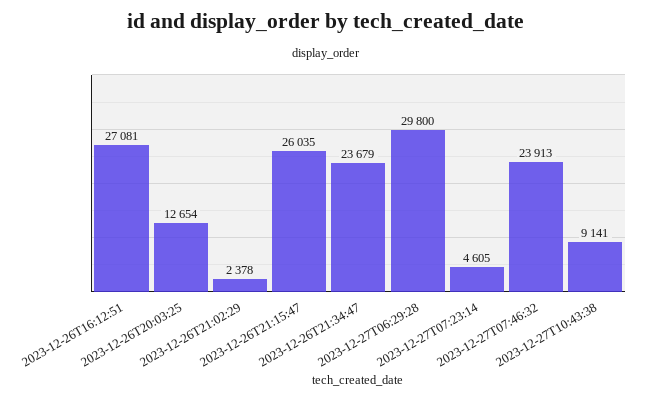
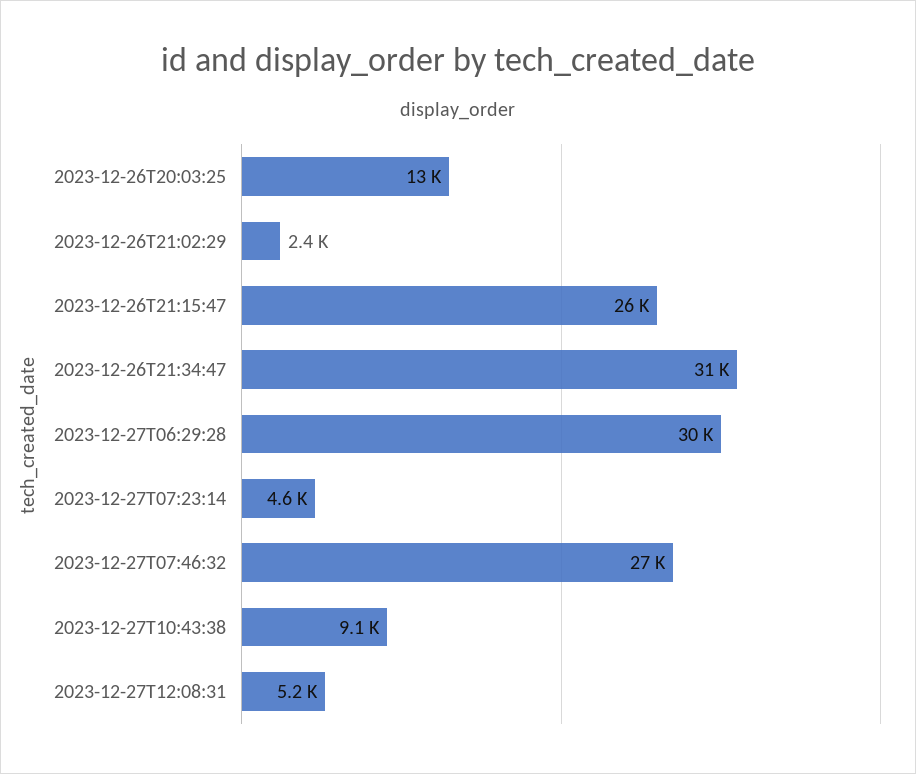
2023-12-26T16:12:51: 27081 -> none
2023-12-26T21:34:47: 23679 -> 31000
2023-12-27T07:46:32: 23913 -> 27000
2023-12-27T12:08:31: none -> 5200

